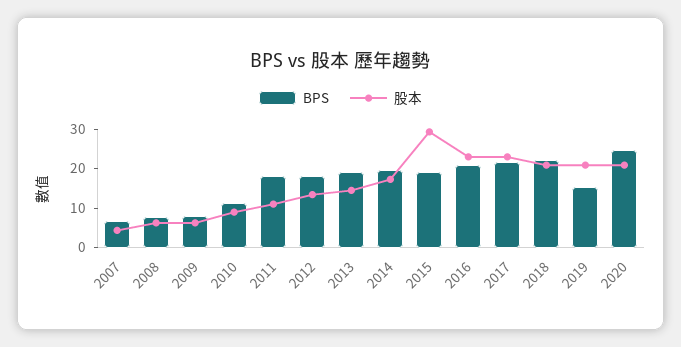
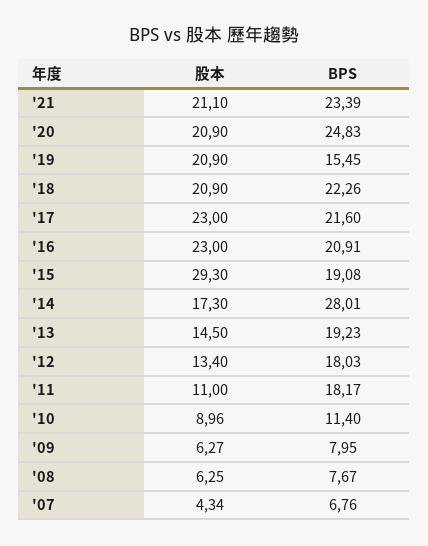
BPS, 2014: 20 -> 28.01
股本, '21: none -> 21.1
BPS, '21: none -> 23.39

